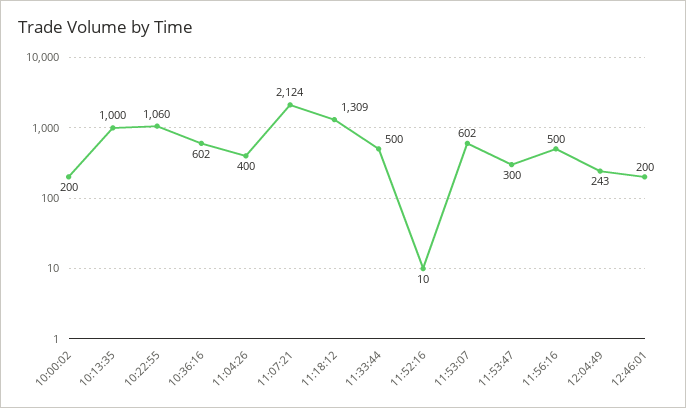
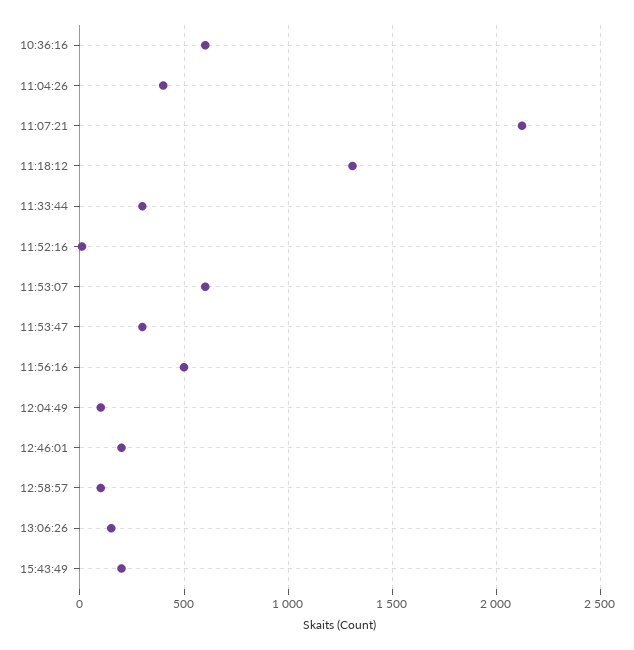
10:00:02: 200 -> none
10:13:35: 1000 -> none
10:22:55: 1060 -> none
11:33:44: 500 -> 300
12:04:49: 243 -> 100
12:58:57: none -> 100
13:06:26: none -> 150
15:43:49: none -> 200

